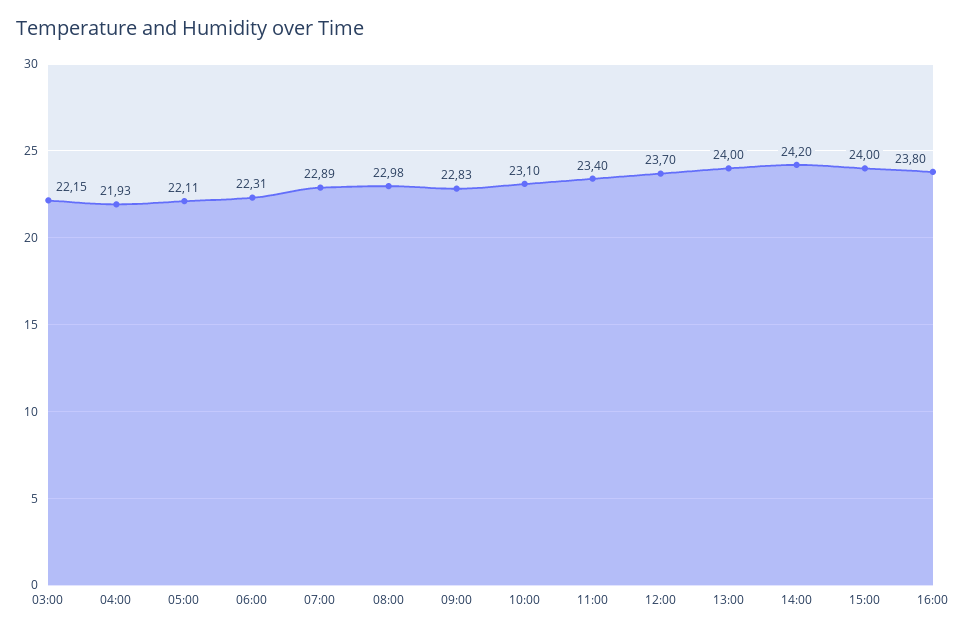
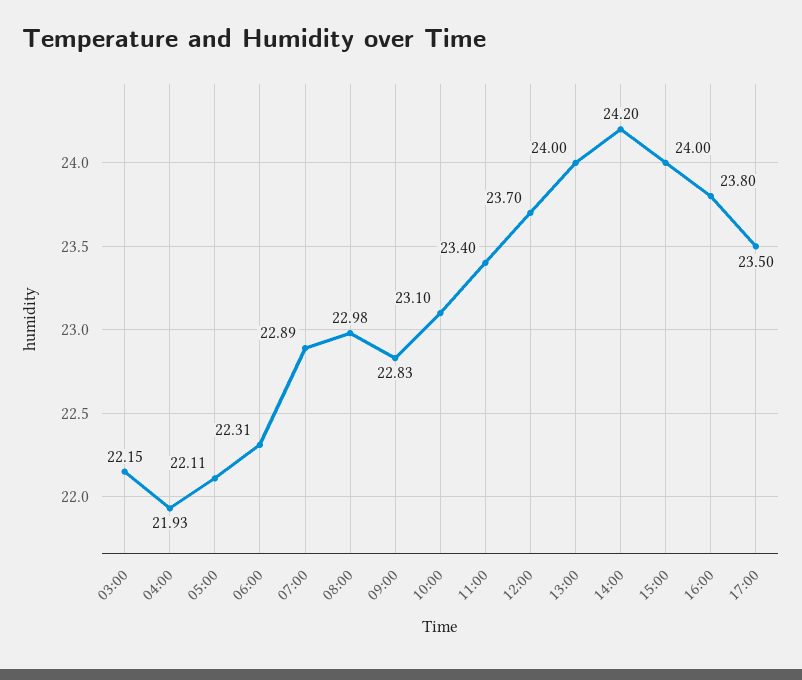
17:00: none -> 23.5

